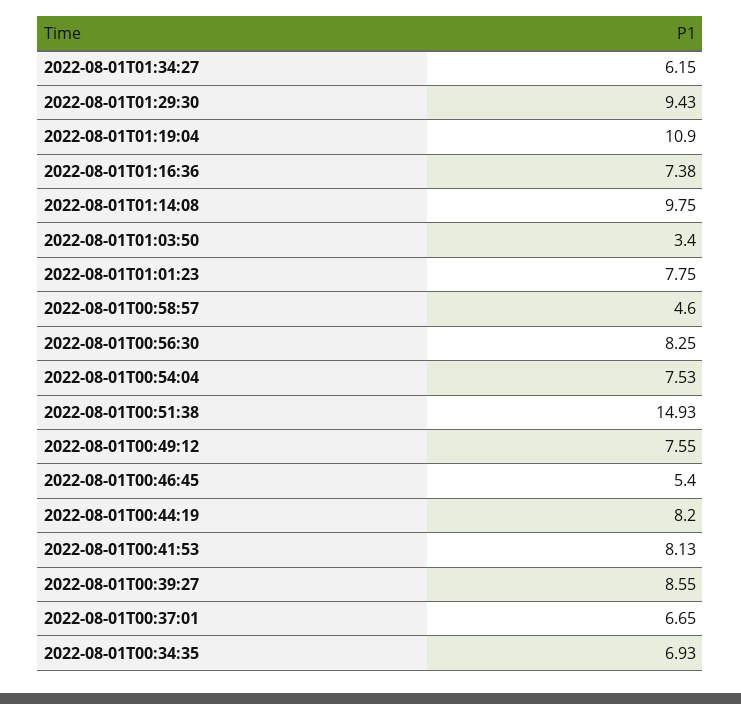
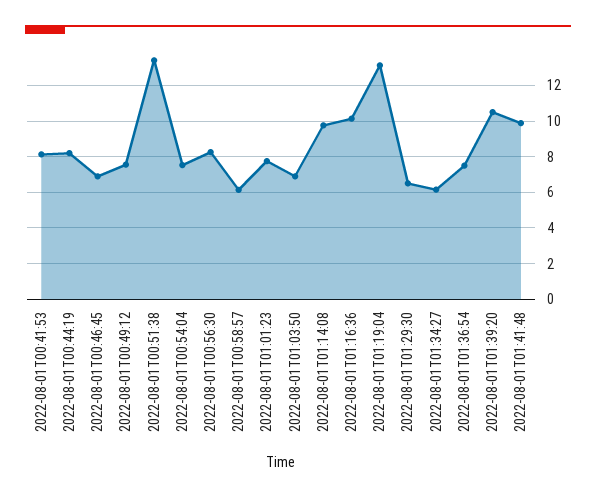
2022-08-01T01:29:30: 9.43 -> 6.5
2022-08-01T01:19:04: 10.9 -> 13
2022-08-01T01:16:36: 7.38 -> 10
2022-08-01T01:03:50: 3.4 -> 7
2022-08-01T00:58:57: 4.6 -> 6
2022-08-01T00:51:38: 14.93 -> 13.5
2022-08-01T00:46:45: 5.4 -> 7
2022-08-01T00:39:27: 8.55 -> none
2022-08-01T00:37:01: 6.65 -> none
2022-08-01T00:34:35: 6.93 -> none
2022-08-01T01:36:54: none -> 7.5
2022-08-01T01:39:20: none -> 10.5
2022-08-01T01:41:48: none -> 10

